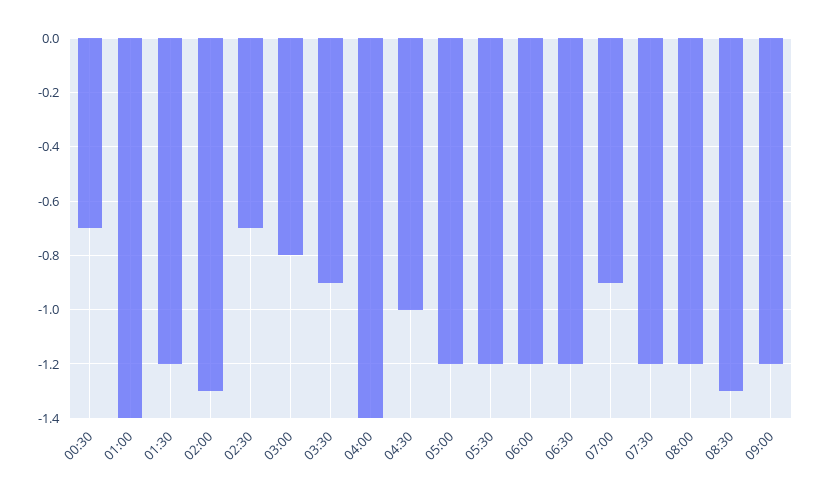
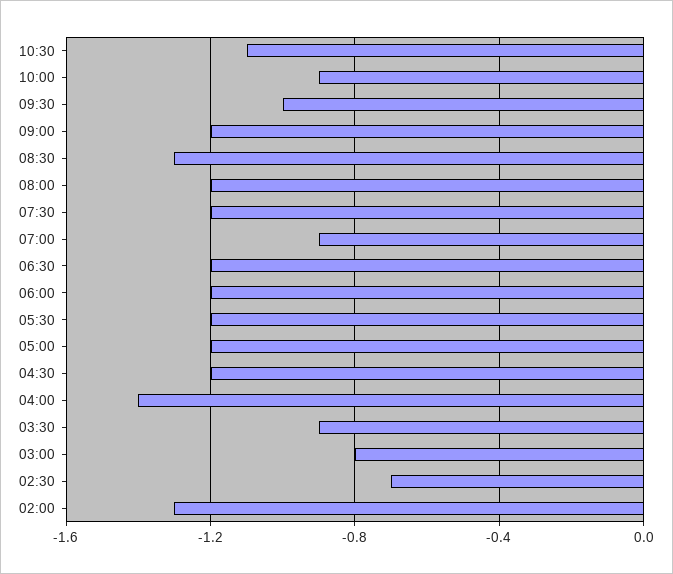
00:30: -0.7 -> none
01:00: -1.4 -> none
01:30: -1.2 -> none
04:30: -1 -> -1.2
10:30: none -> -1.1
10:00: none -> -0.9
09:30: none -> -1

